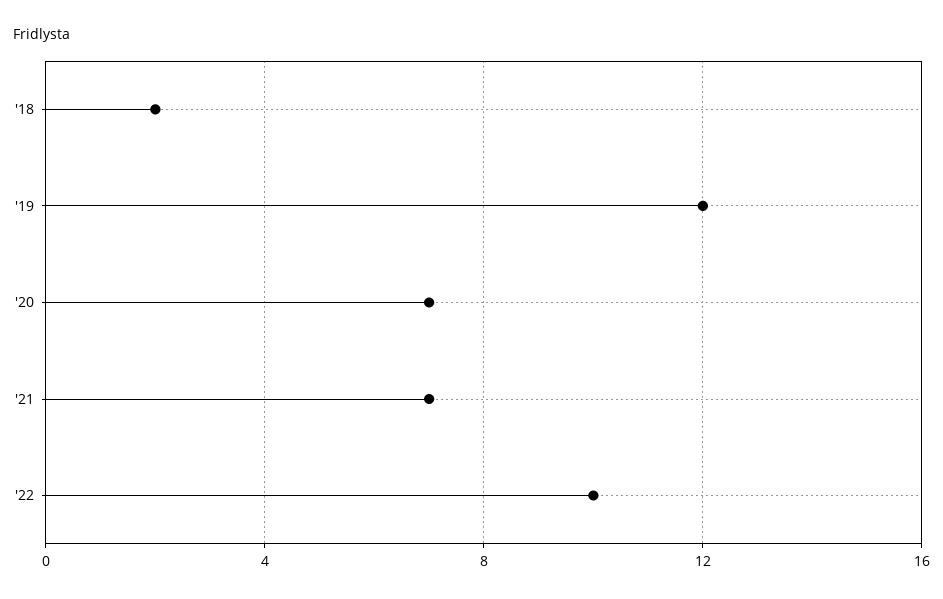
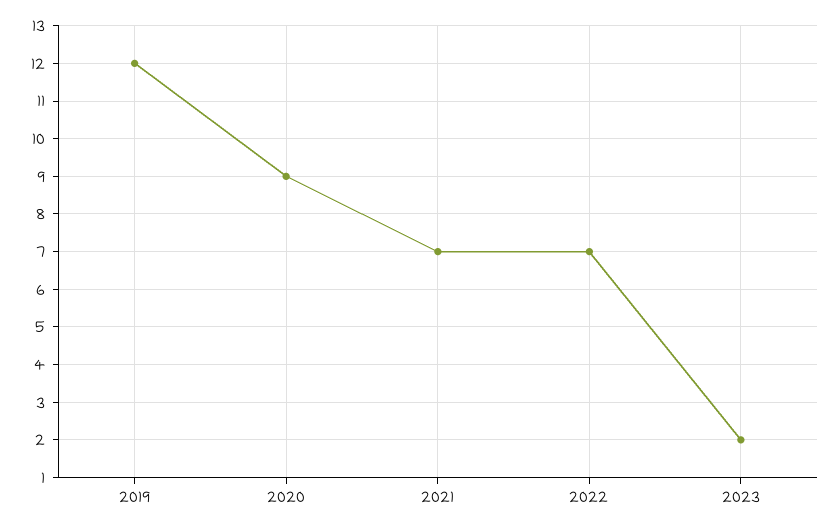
'18: 2 -> none
'20: 7 -> 9
'22: 10 -> 7
2023: none -> 2

